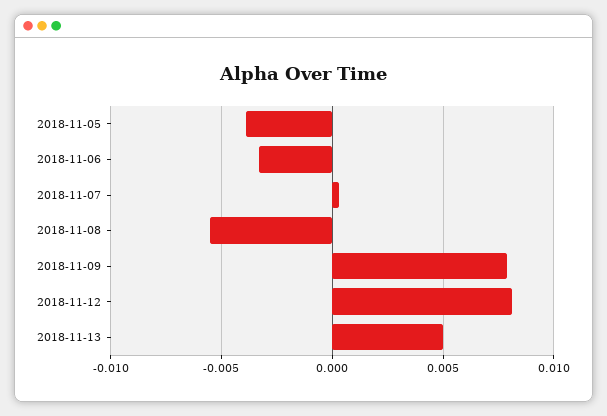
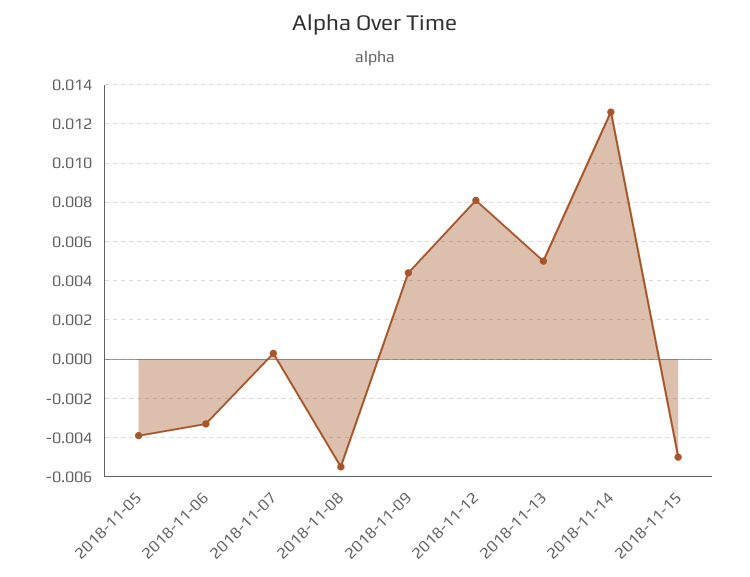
2018-11-09: 0.008 -> 0.0045
2018-11-14: none -> 0.0125
2018-11-15: none -> -0.005

